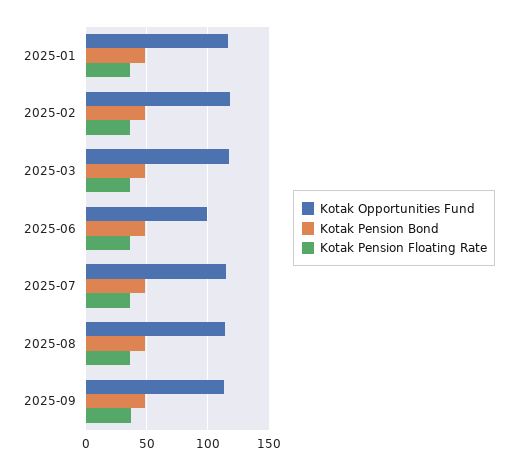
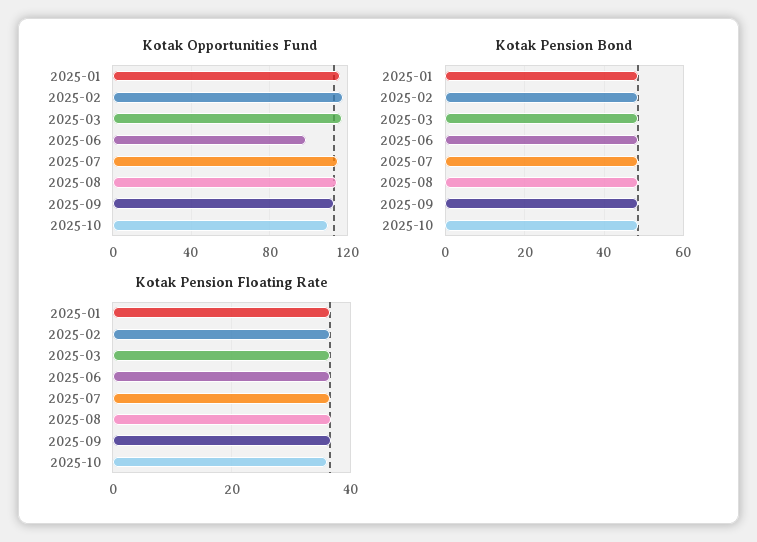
Kotak Opportunities Fund, 2025-10: none -> 110
Kotak Pension Bond, 2025-10: none -> 48
Kotak Pension Floating Rate, 2025-10: none -> 36

